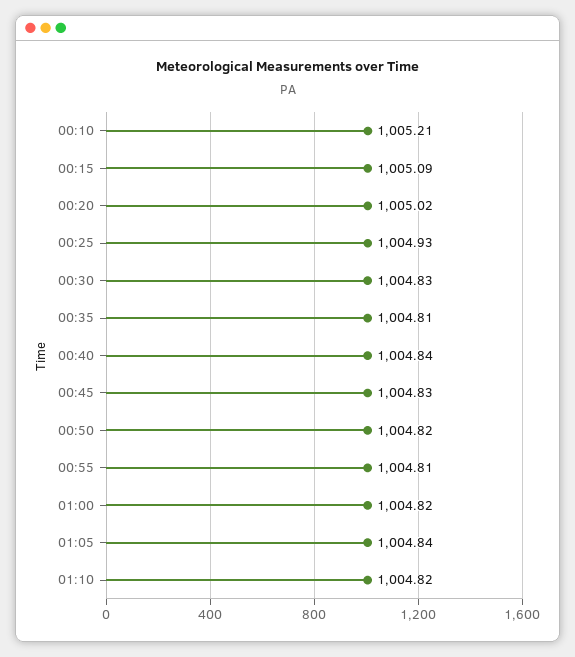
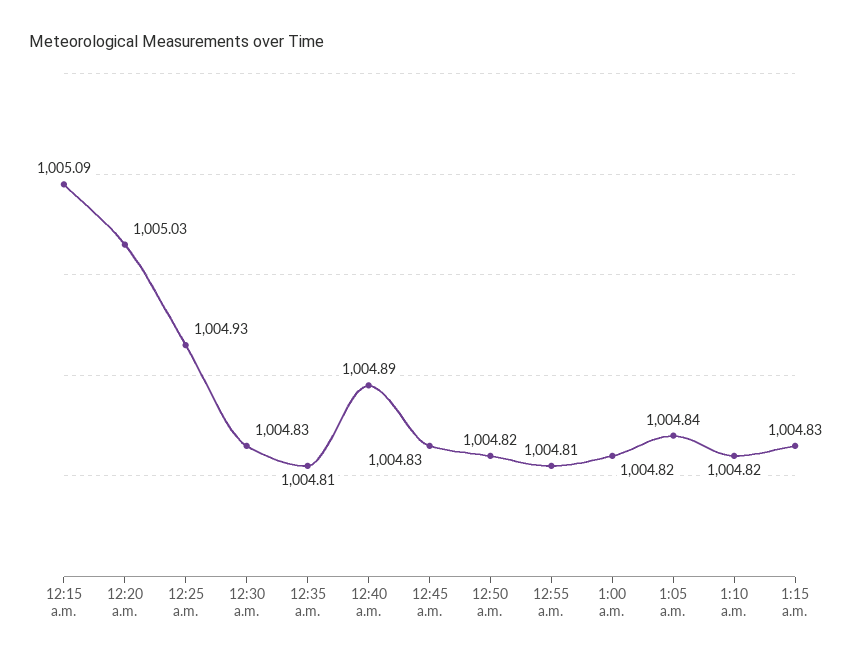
00:10: 1005.21 -> none
00:20: 1005.02 -> 1005.03
00:40: 1004.84 -> 1004.89
1:15 a.m.: none -> 1004.83

